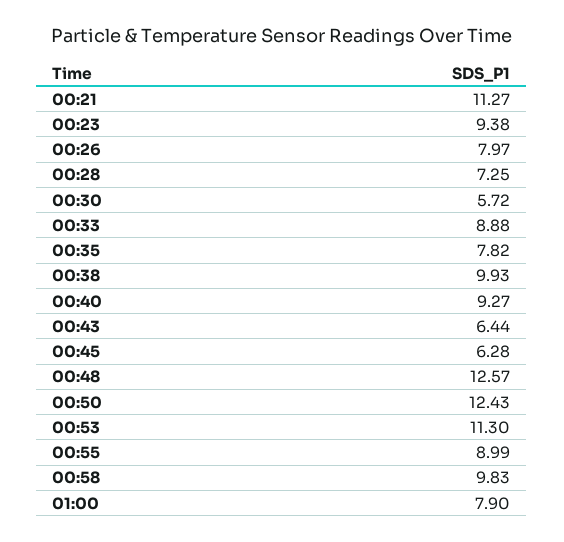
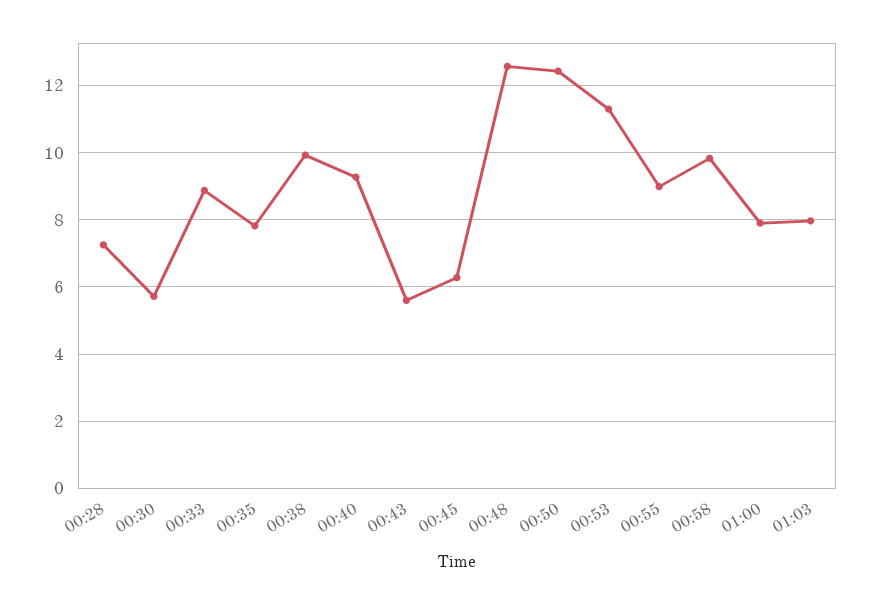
00:21: 11.27 -> none
00:23: 9.38 -> none
00:26: 7.97 -> none
00:43: 6.44 -> 5.6
01:03: none -> 8

